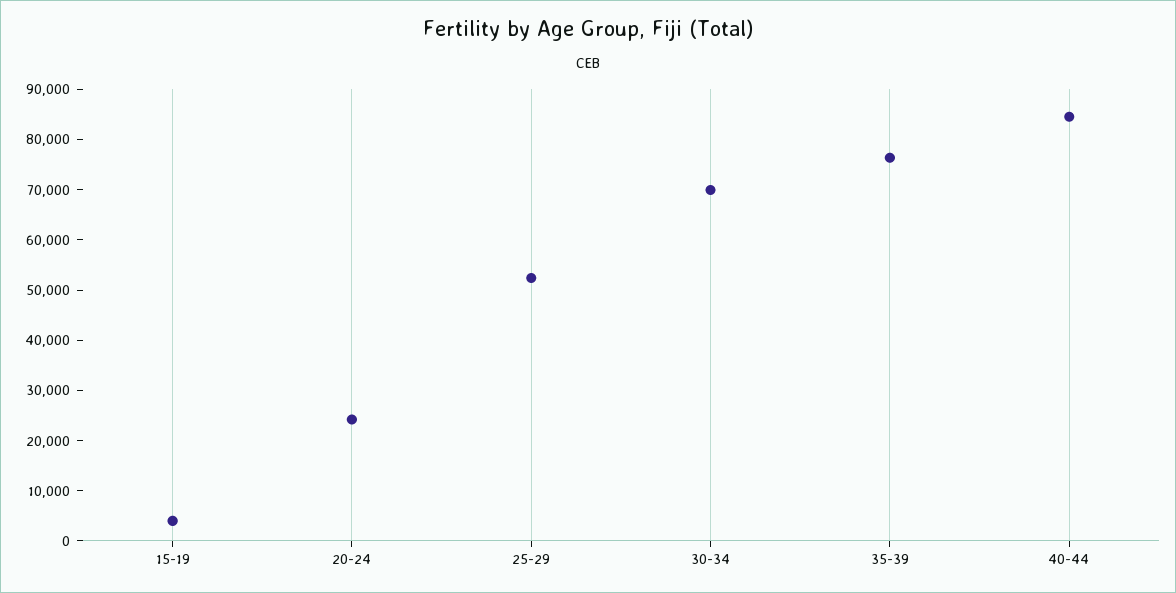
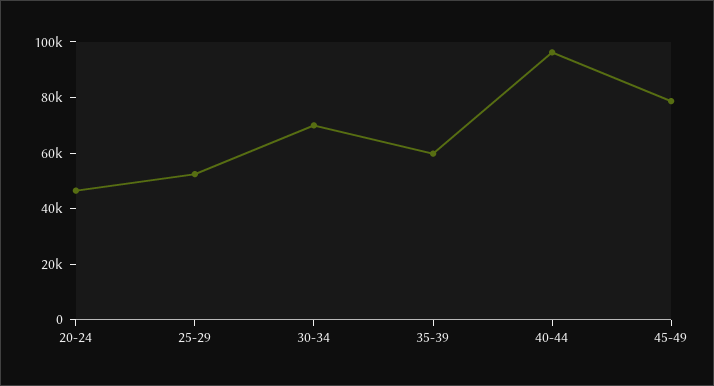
15-19: 4000 -> none
20-24: 24000 -> 45000
35-39: 76000 -> 60000
40-44: 84000 -> 95000
45-49: none -> 80000

